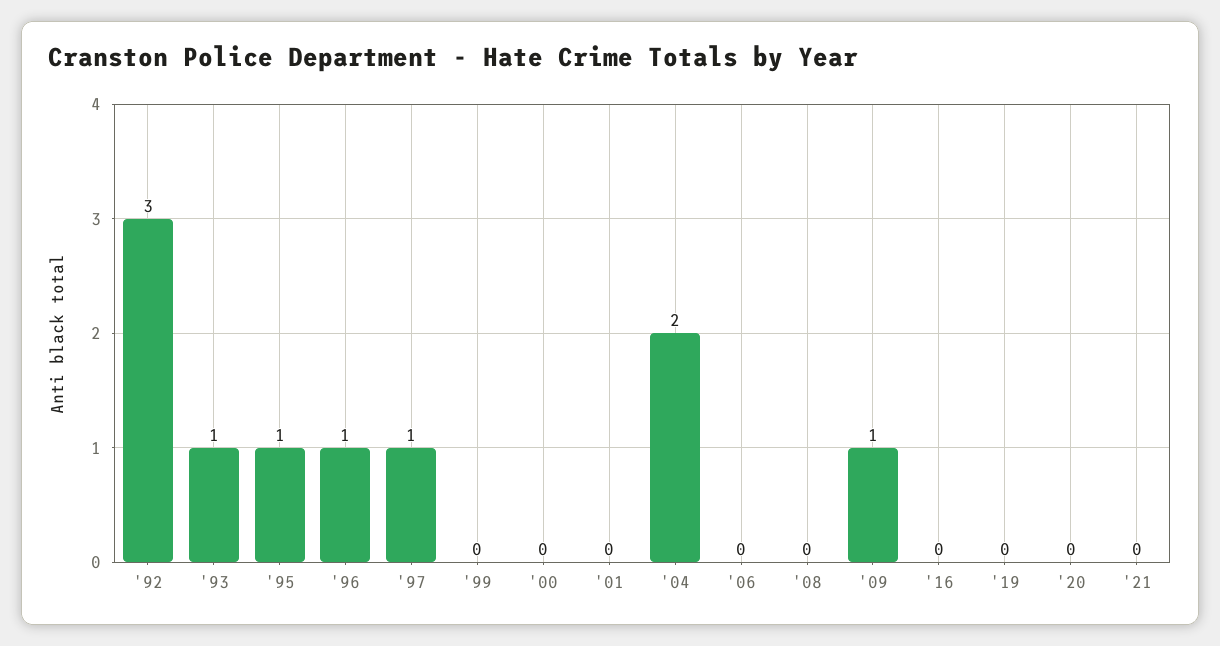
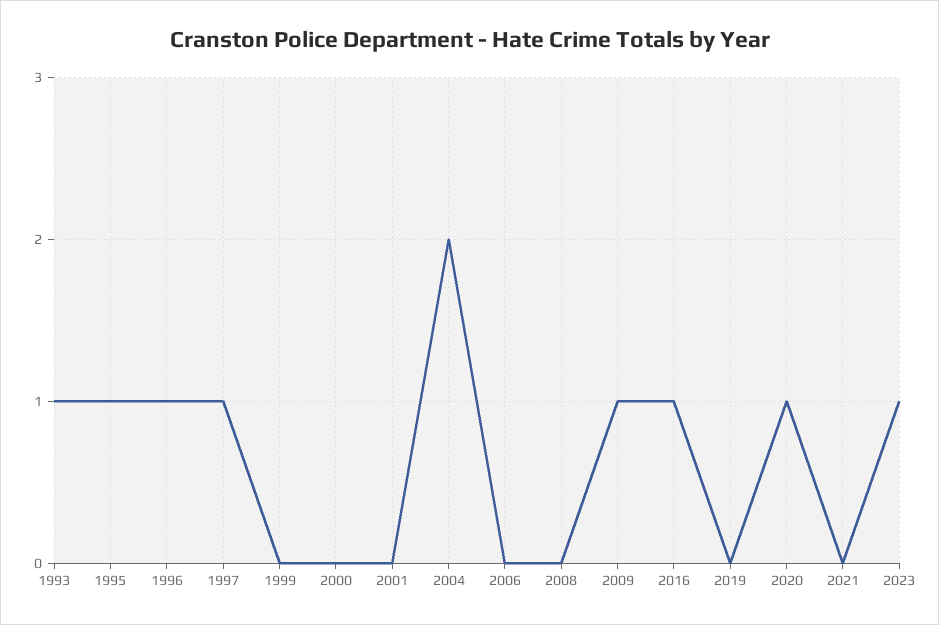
'92: 3 -> none
'16: 0 -> 1
'20: 0 -> 1
2023: none -> 1

